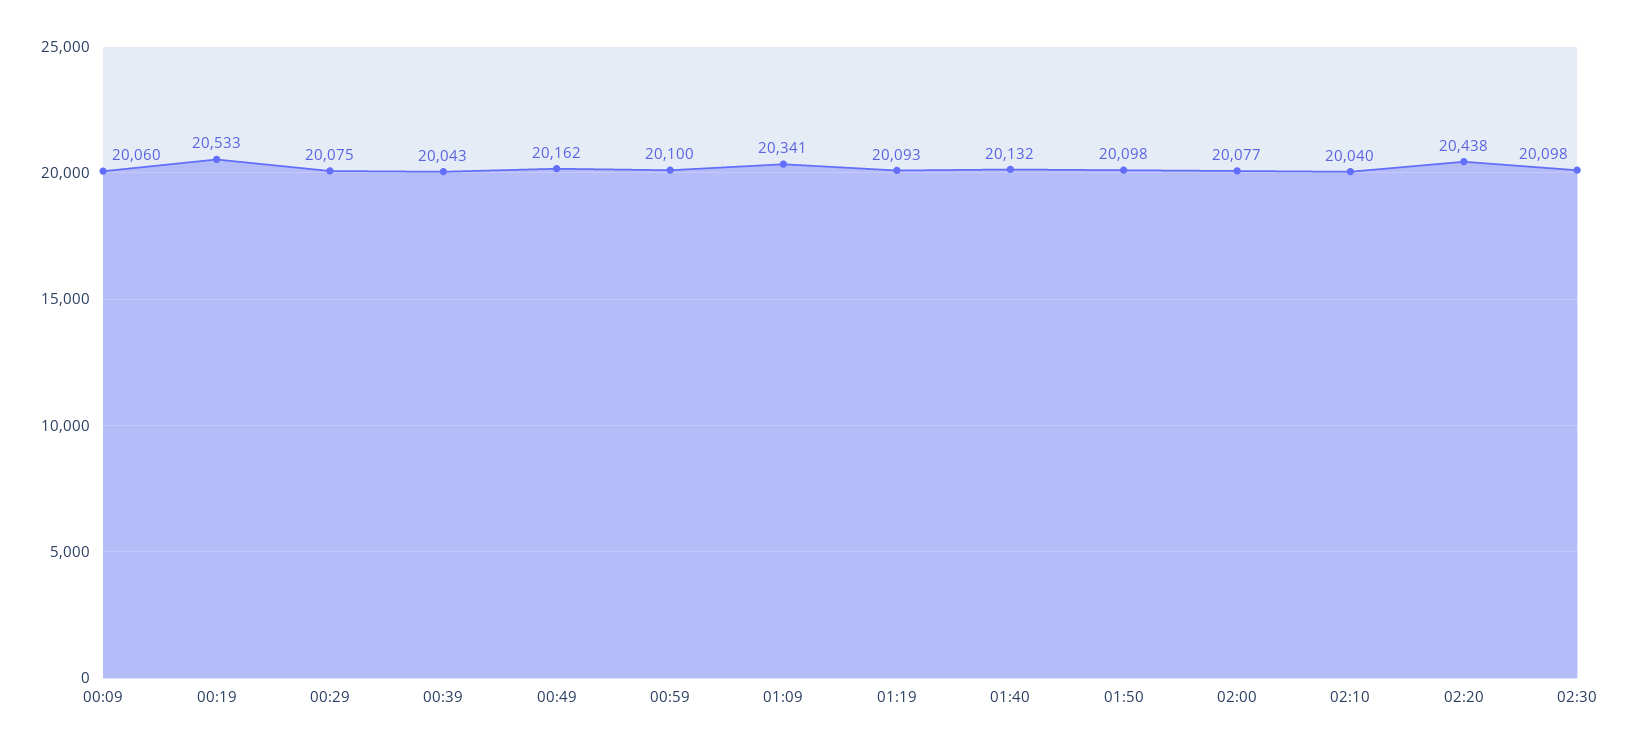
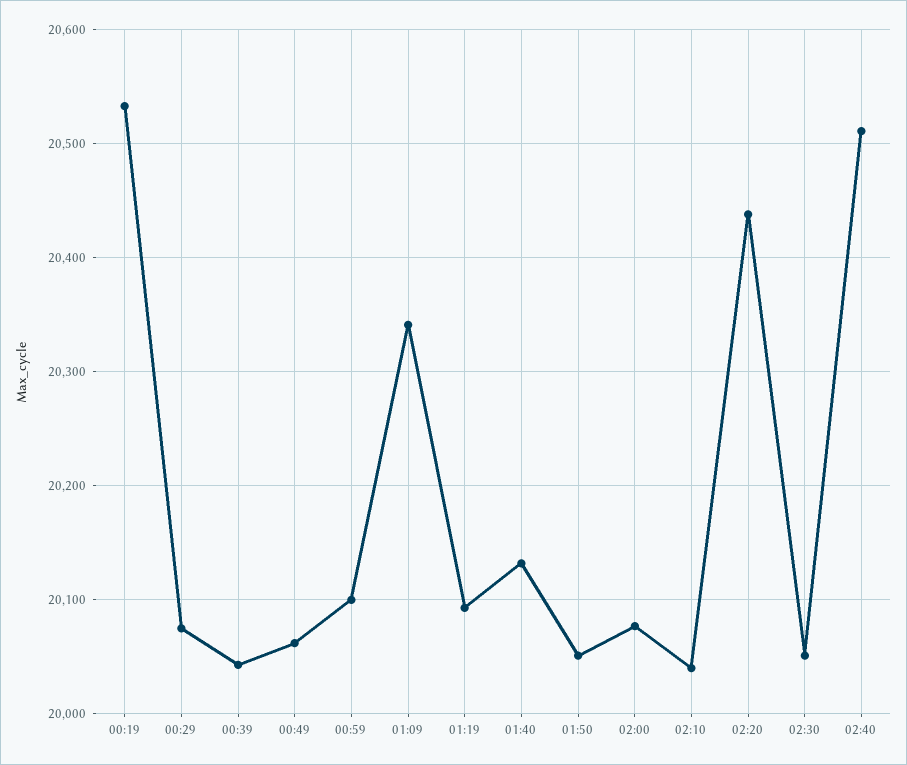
00:09: 20060 -> none
00:49: 20162 -> 20060
01:50: 20098 -> 20050
02:30: 20098 -> 20050
02:40: none -> 20510

